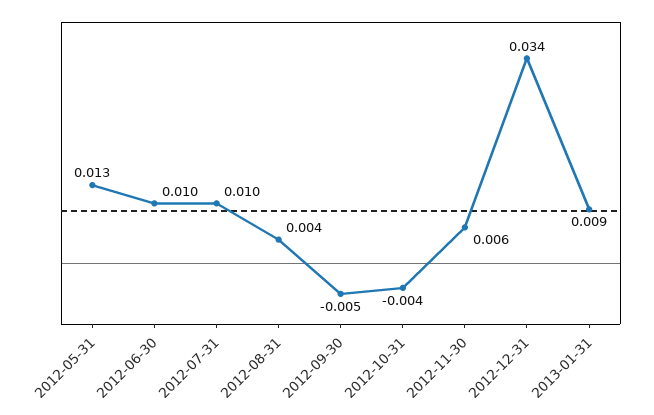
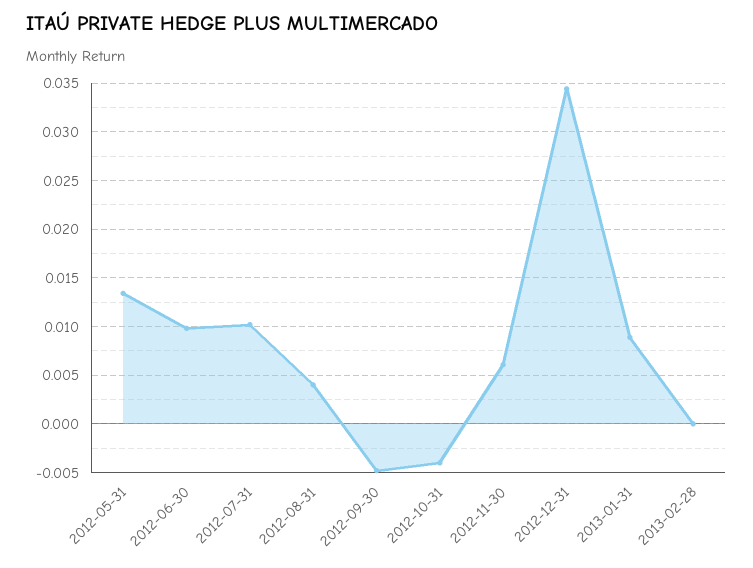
2013-02-28: none -> 0

